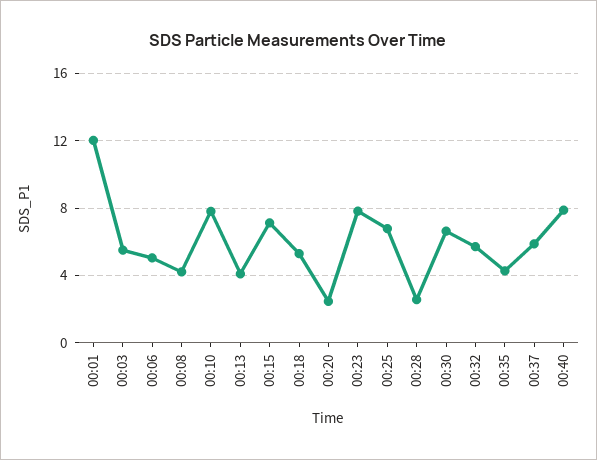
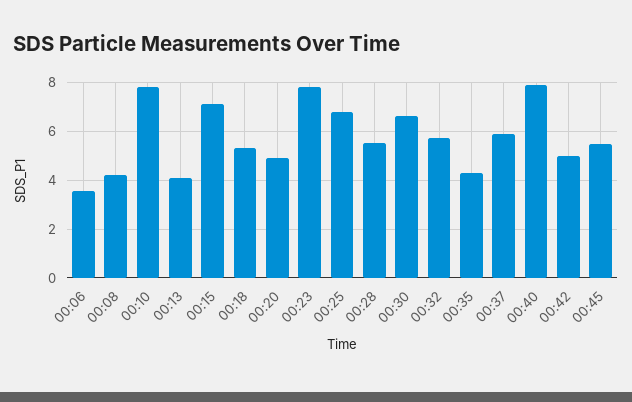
00:01: 12 -> none
00:03: 5.5 -> none
00:06: 5 -> 3.5
00:20: 2.5 -> 5
00:28: 2.5 -> 5.5
00:42: none -> 5
00:45: none -> 5.5

